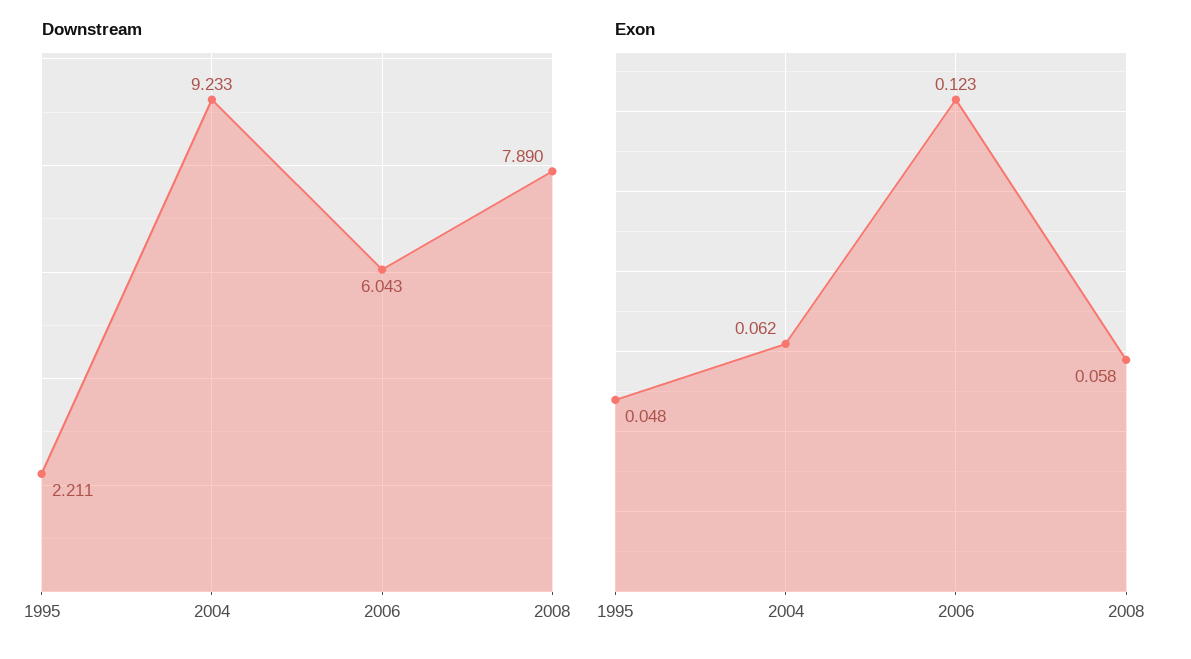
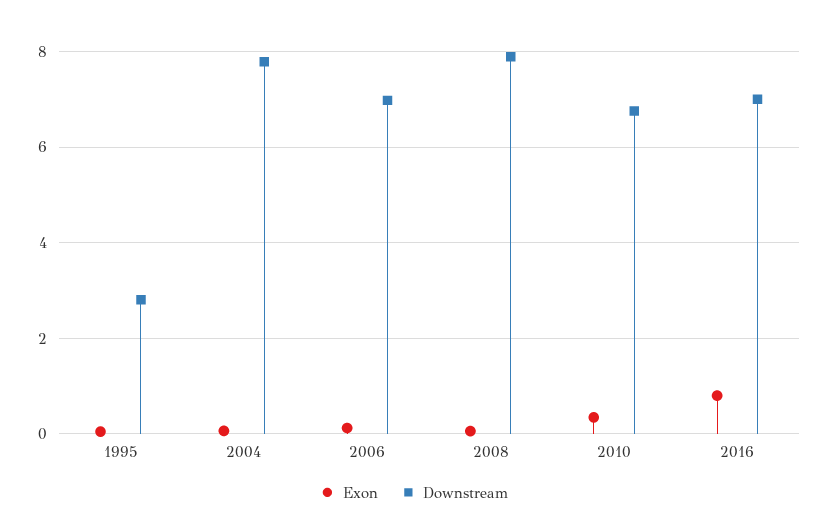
Downstream, 1995: 2.211 -> 2.8
Downstream, 2004: 9.233 -> 7.8
Downstream, 2006: 6.043 -> 7
Exon, 2010: none -> 0.4
Downstream, 2010: none -> 6.8
Exon, 2016: none -> 0.8
Downstream, 2016: none -> 7

